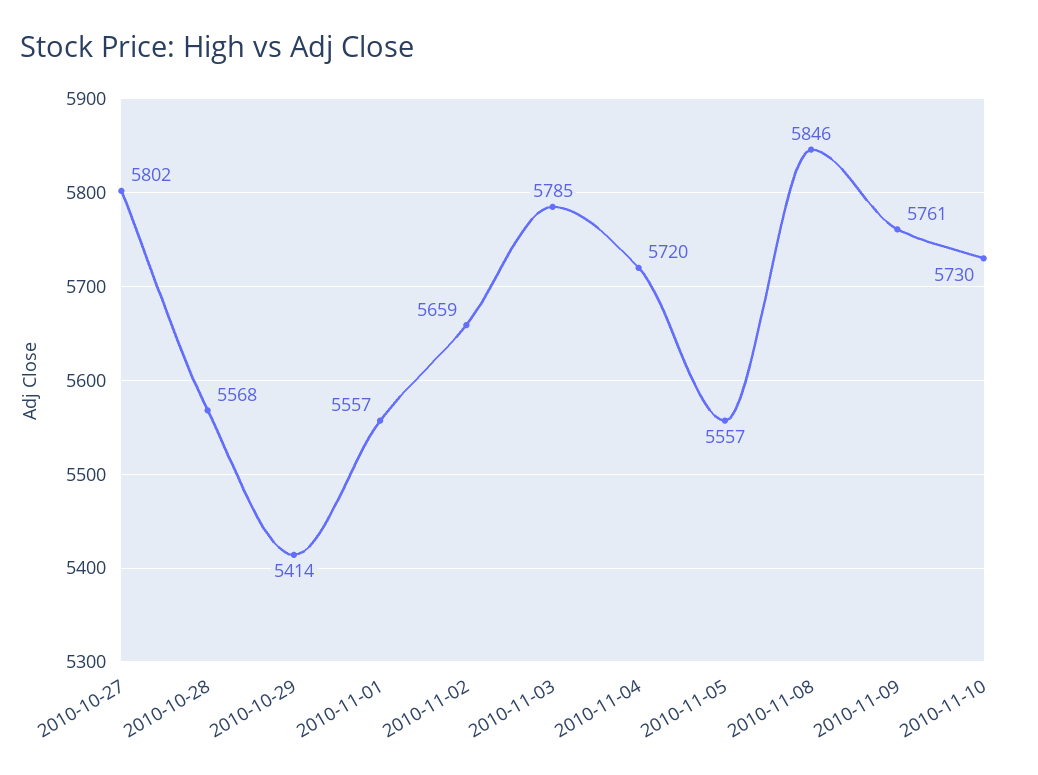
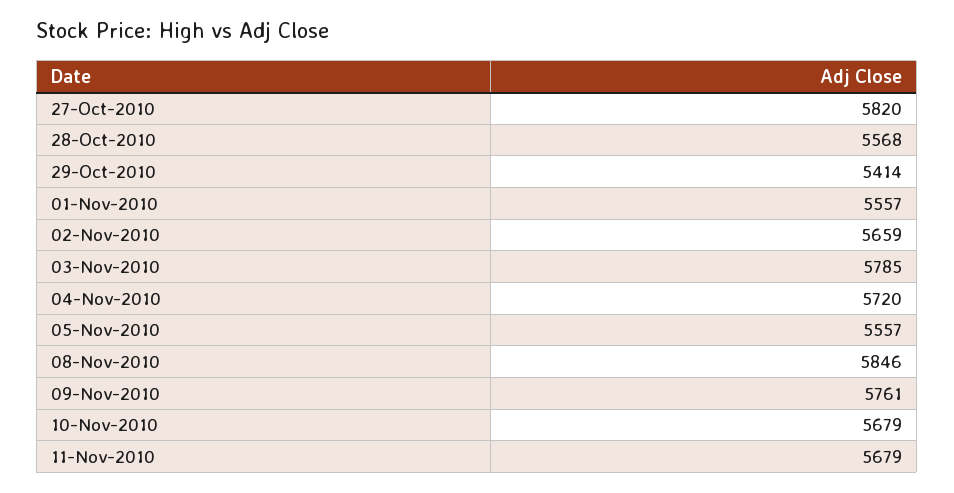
2010-10-27: 5802 -> 5820
2010-11-10: 5730 -> 5679
11-Nov-2010: none -> 5679

